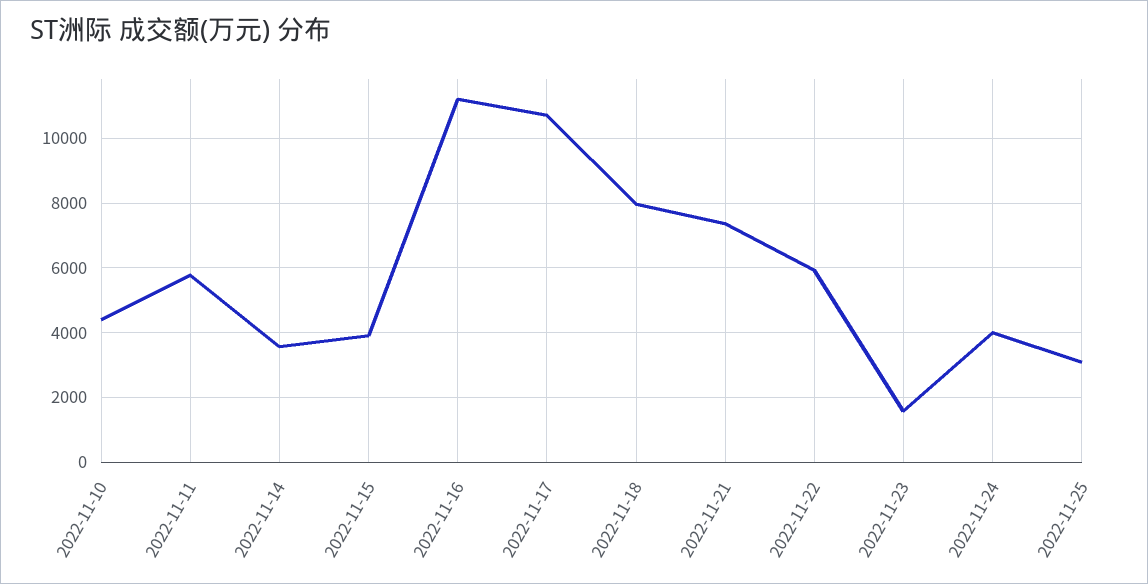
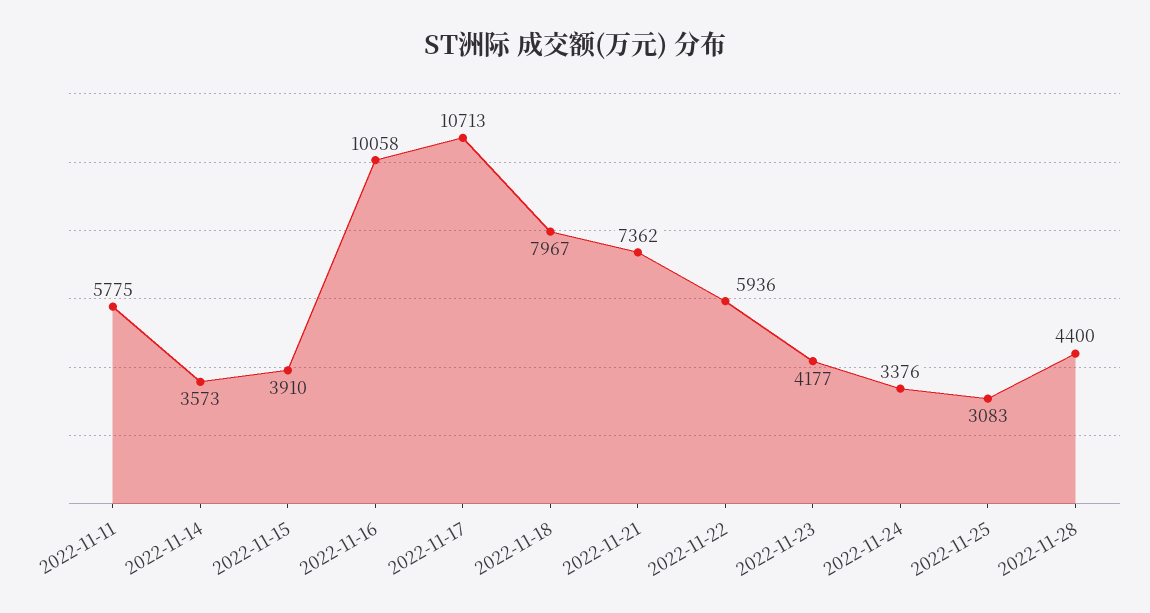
2022-11-10: 4400 -> none
2022-11-16: 11200 -> 10058
2022-11-23: 1600 -> 4177
2022-11-24: 4000 -> 3376
2022-11-28: none -> 4400

